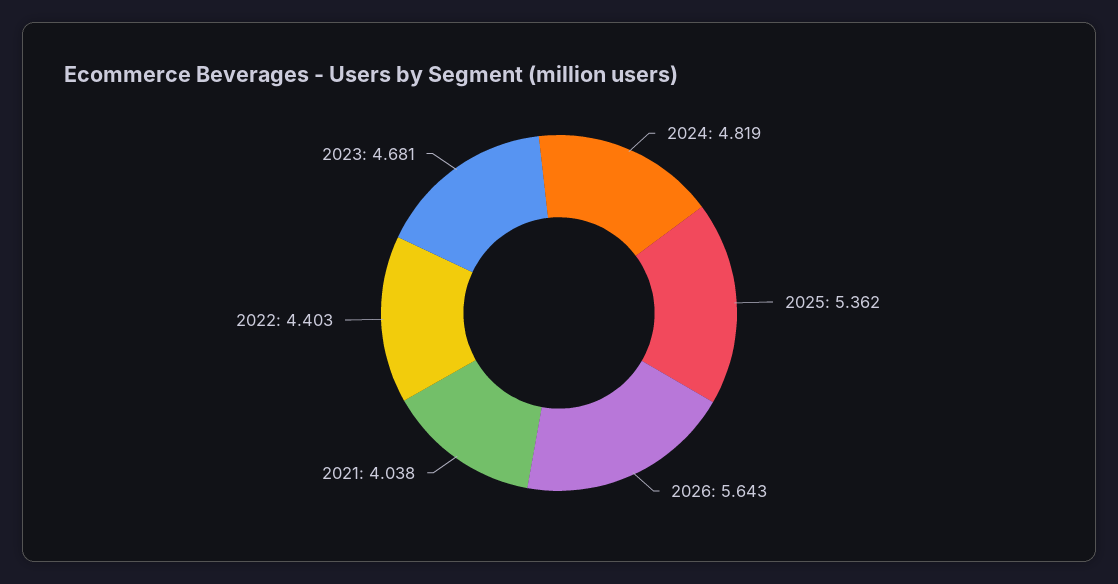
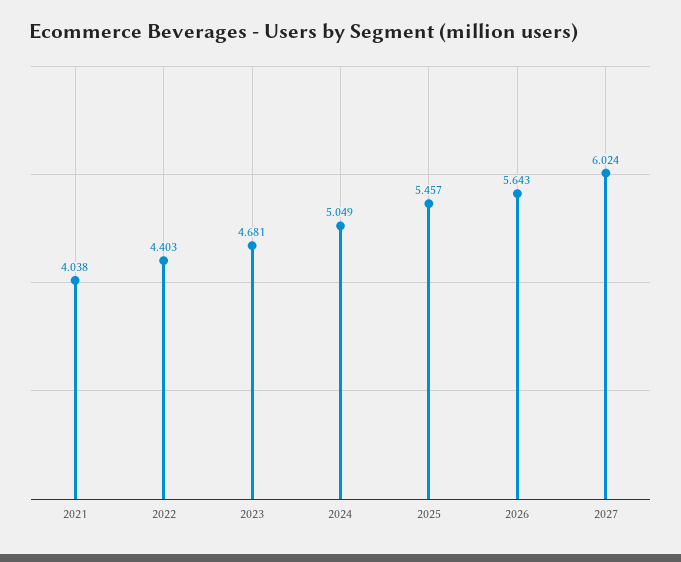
2024: 4.819 -> 5.049
2025: 5.362 -> 5.457
2027: none -> 6.024

